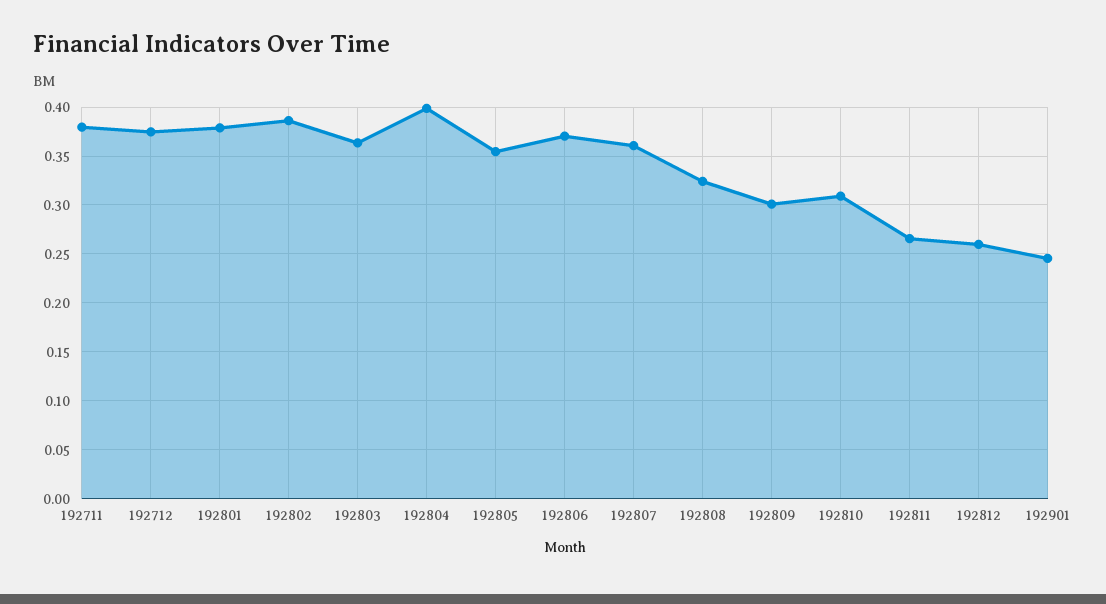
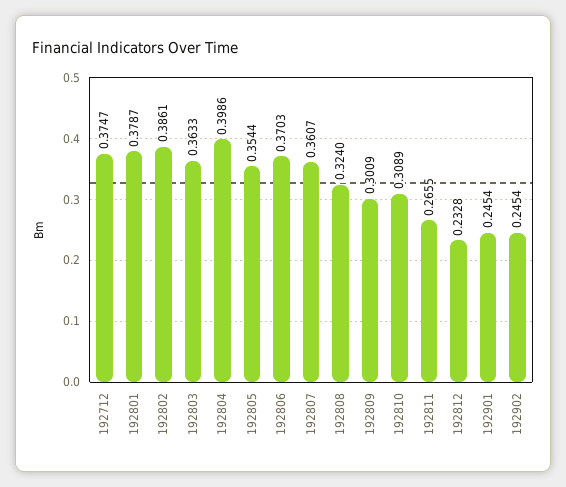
192711: 0.38 -> none
192812: 0.26 -> 0.2328
192902: none -> 0.2454

